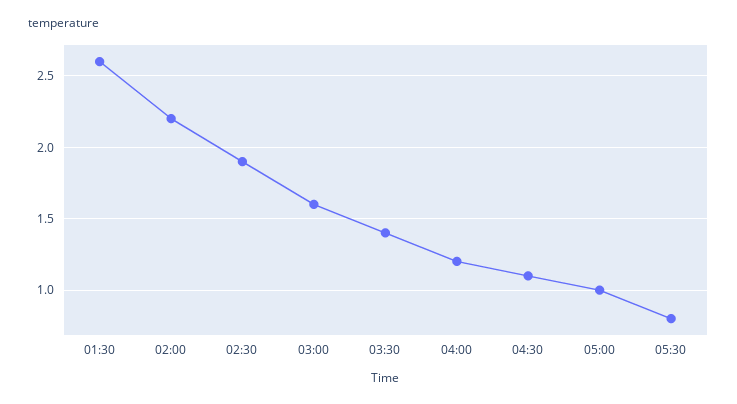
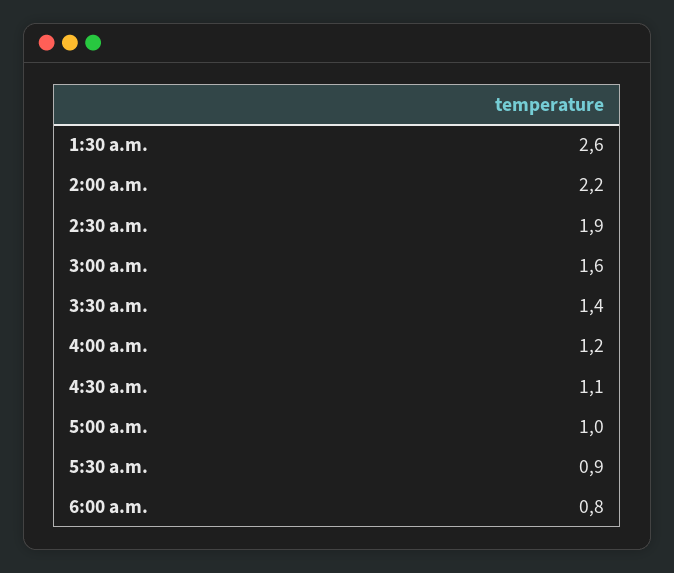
05:30: 0.8 -> 0.9
6:00 a.m.: none -> 0.8

